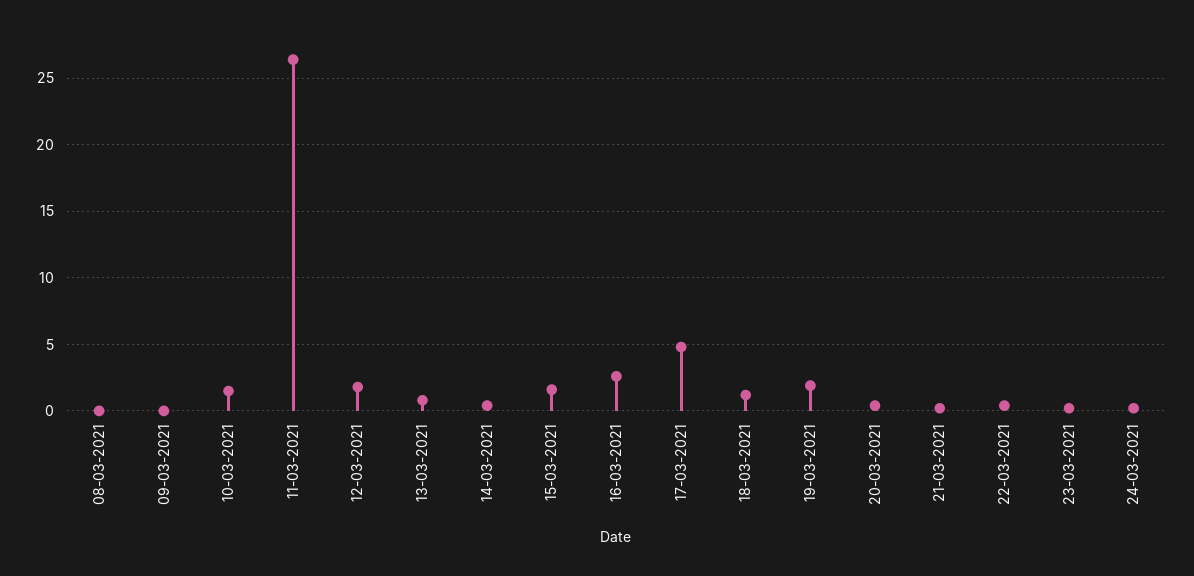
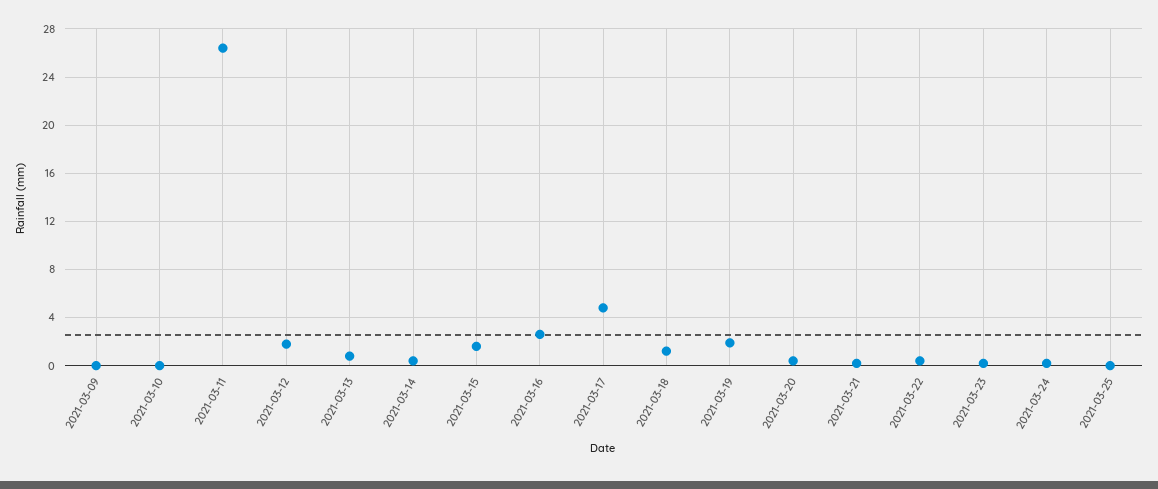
08-03-2021: 0 -> none
10-03-2021: 1.5 -> 0
2021-03-25: none -> 0

